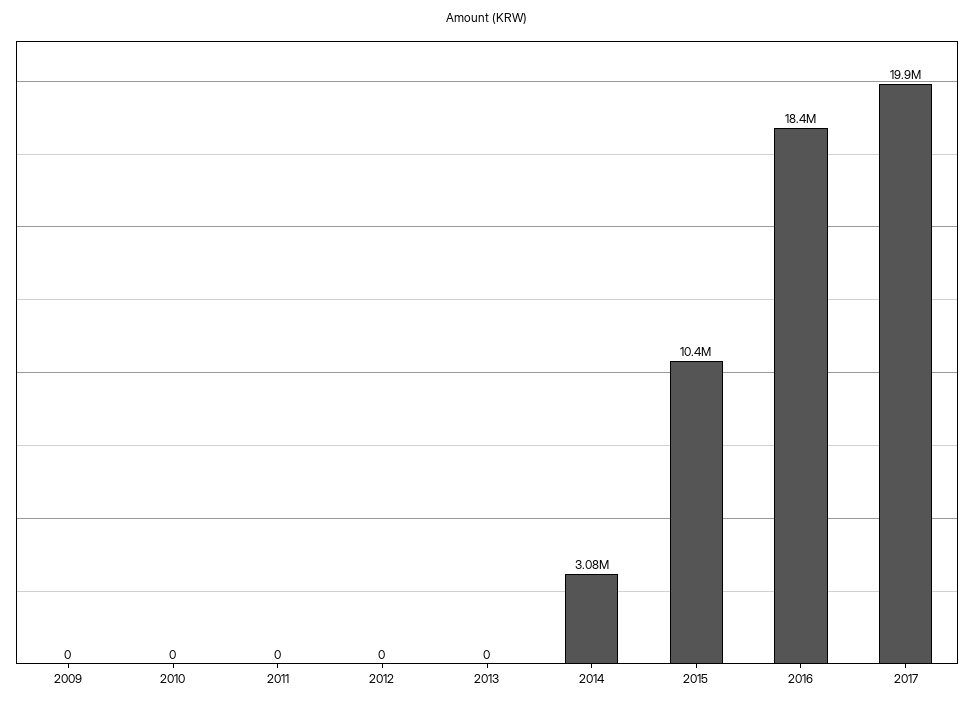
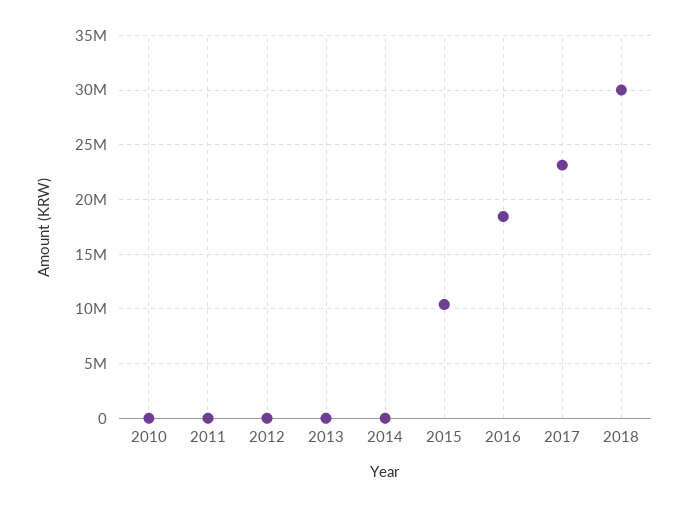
2009: 0 -> none
2014: 3080000 -> 0
2017: 19900000 -> 23000000
2018: none -> 30000000

